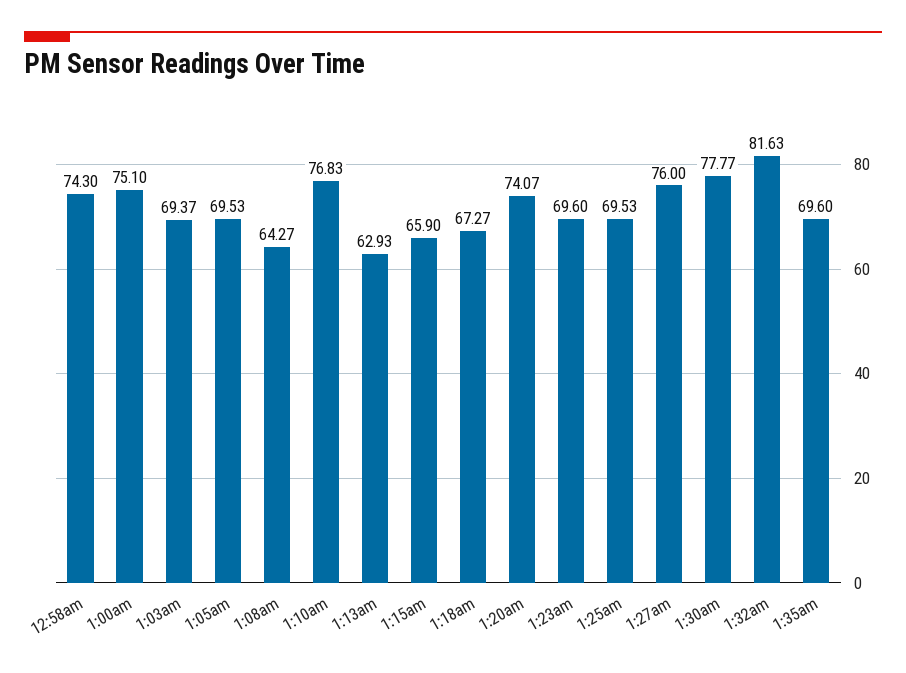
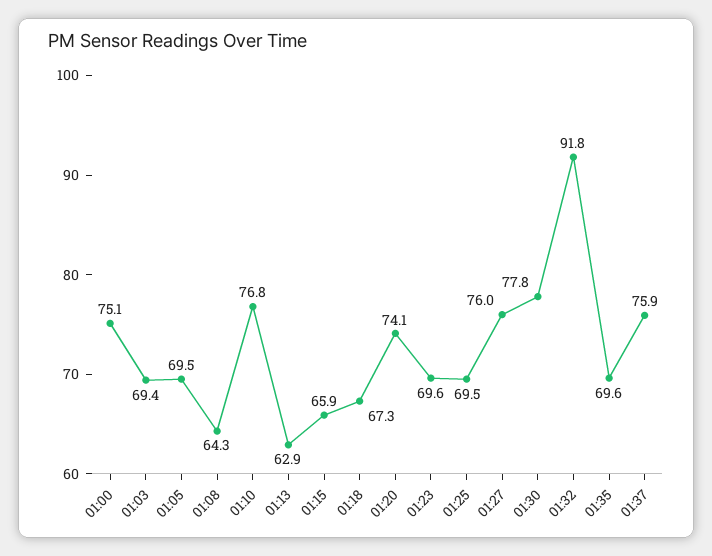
12:58am: 74.3 -> none
1:32am: 81.63 -> 91.8
01:37: none -> 75.9

